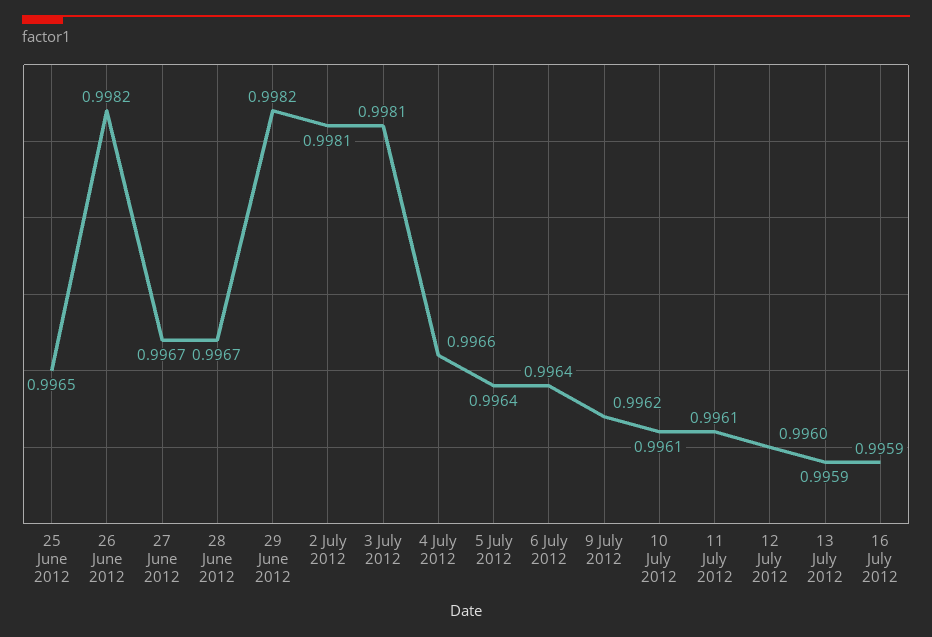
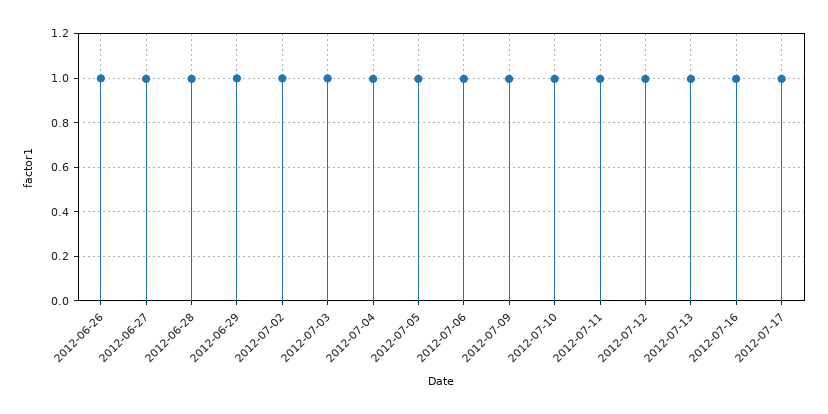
25 June 2012: 0.9965 -> none
2012-07-17: none -> 1

